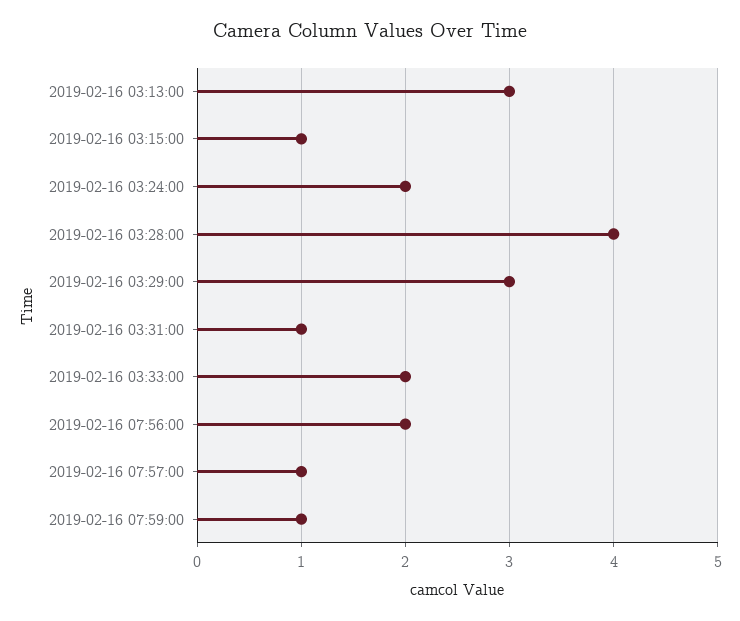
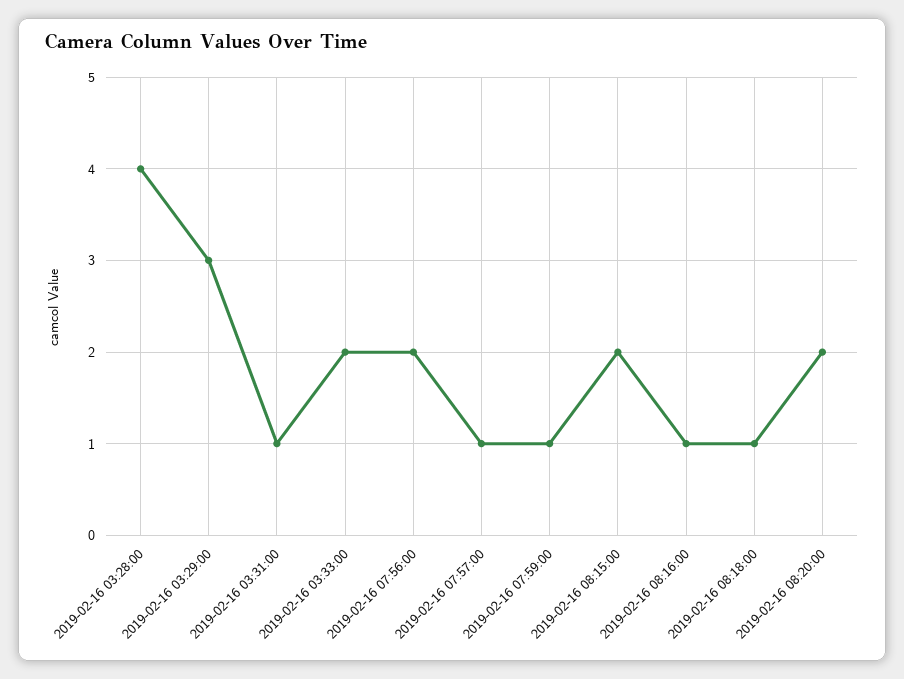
2019-02-16 03:13:00: 3 -> none
2019-02-16 03:15:00: 1 -> none
2019-02-16 03:24:00: 2 -> none
2019-02-16 08:15:00: none -> 2
2019-02-16 08:16:00: none -> 1
2019-02-16 08:18:00: none -> 1
2019-02-16 08:20:00: none -> 2

